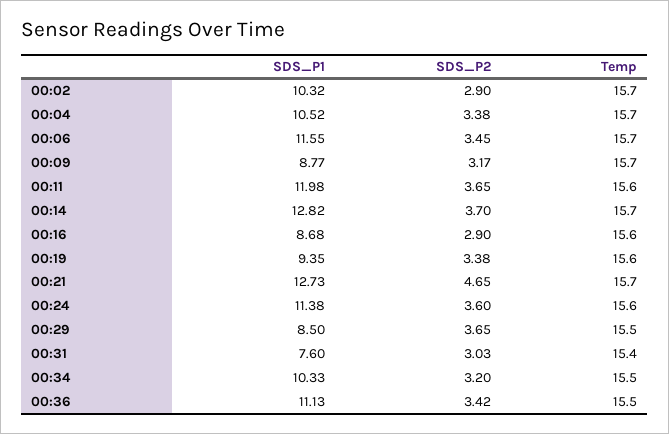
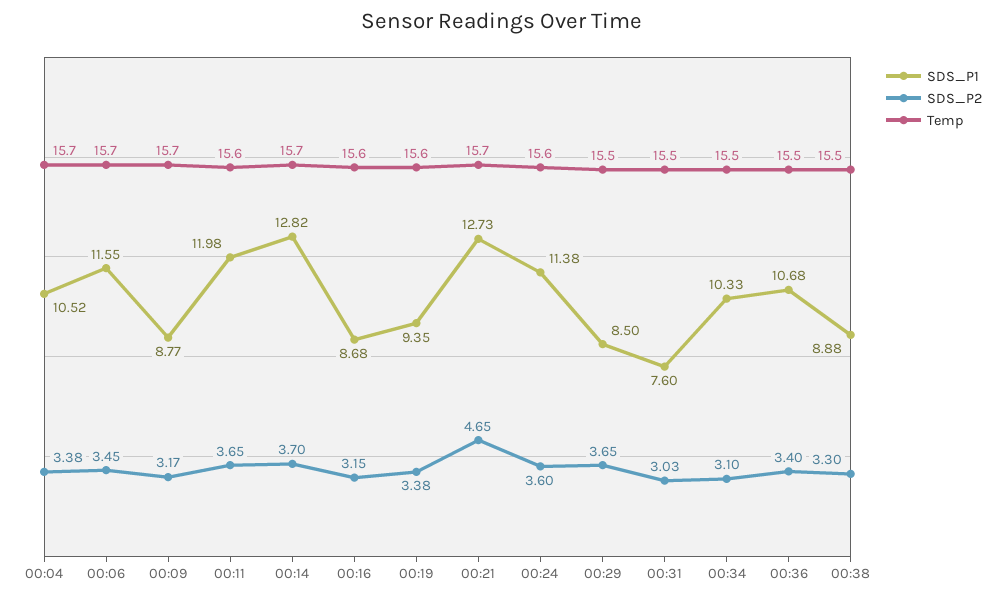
SDS_P1, 00:02: 10.32 -> none
SDS_P2, 00:02: 2.9 -> none
Temp, 00:02: 15.7 -> none
SDS_P2, 00:16: 2.9 -> 3.15
Temp, 00:31: 15.4 -> 15.5
SDS_P2, 00:34: 3.2 -> 3.1
SDS_P1, 00:36: 11.13 -> 10.68
SDS_P2, 00:36: 3.42 -> 3.4
SDS_P1, 00:38: none -> 8.88
SDS_P2, 00:38: none -> 3.3
Temp, 00:38: none -> 15.5

